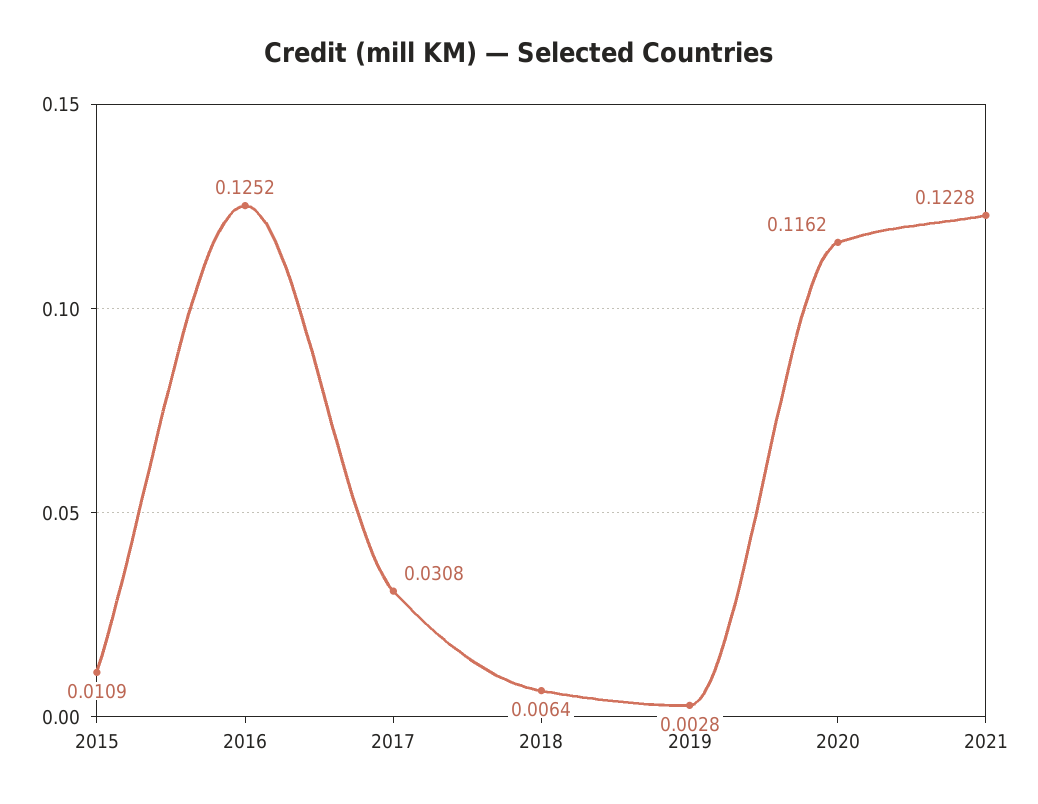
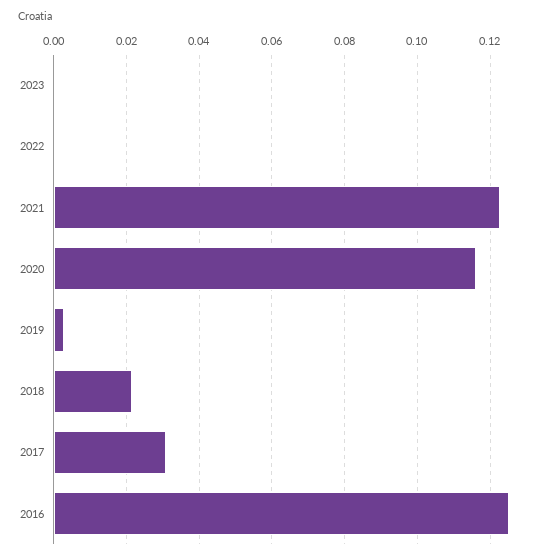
2015: 0.0109 -> none
2018: 0.0064 -> 0.022
2023: none -> 0
2022: none -> 0

